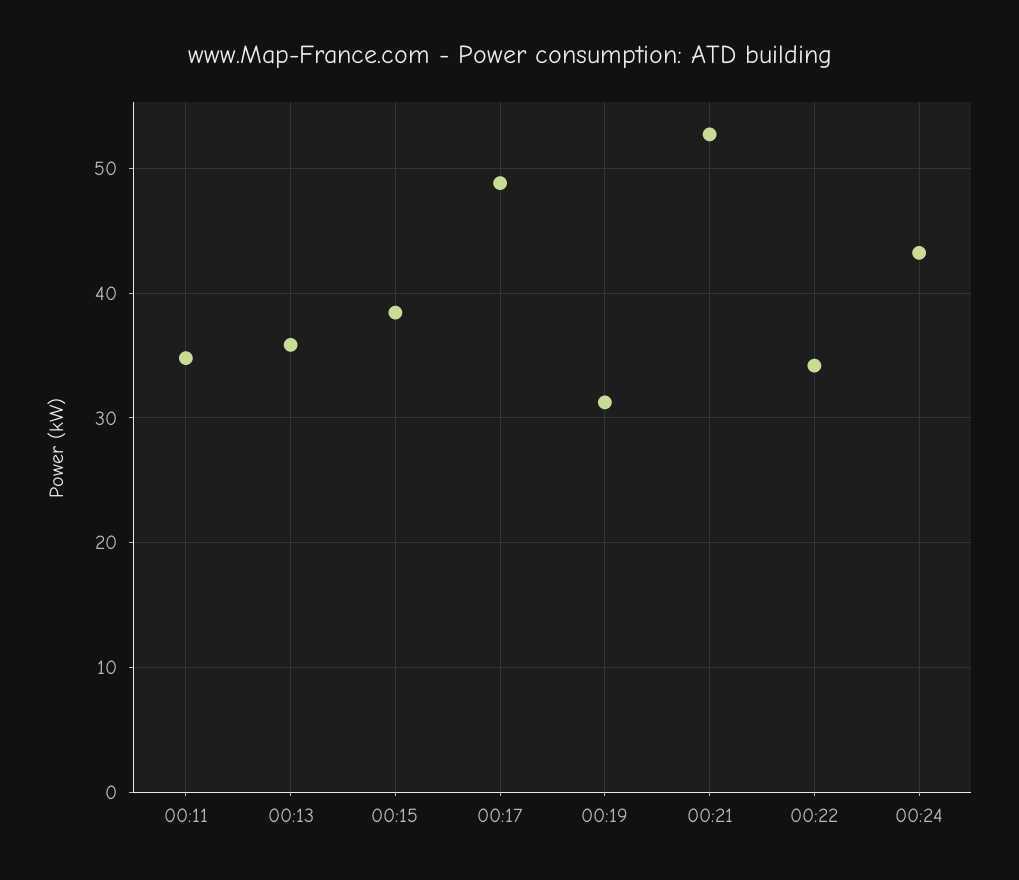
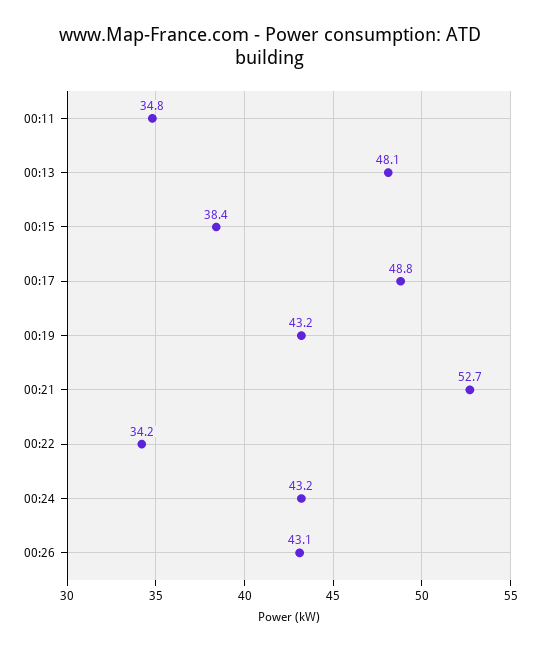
00:13: 36 -> 48.1
00:19: 31 -> 43.2
00:26: none -> 43.1

